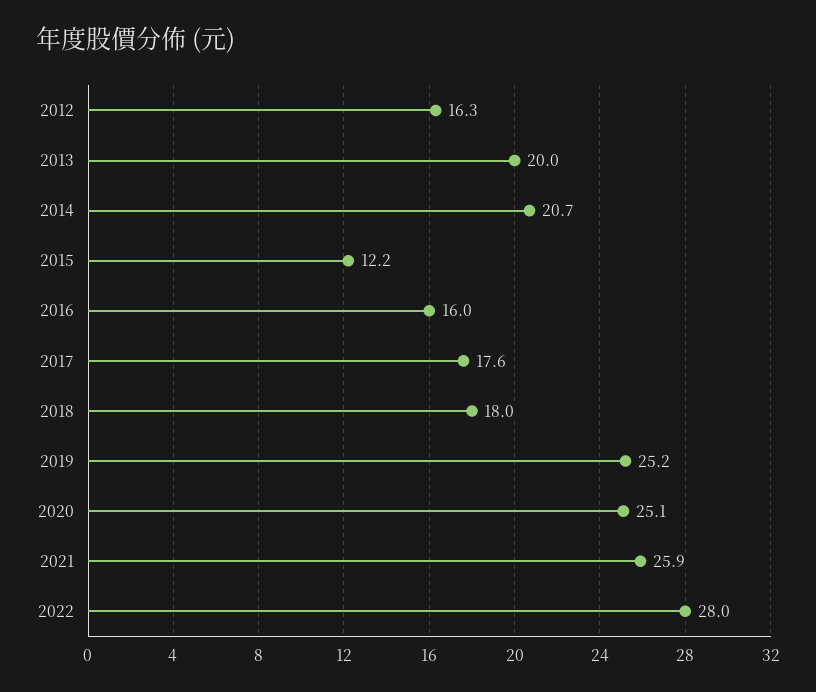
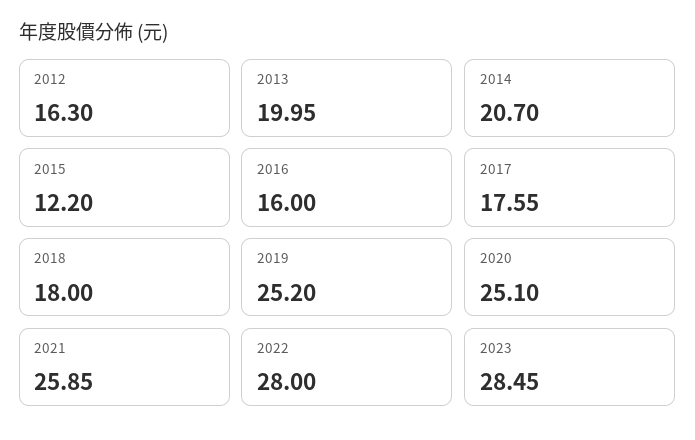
2023: none -> 28.45

